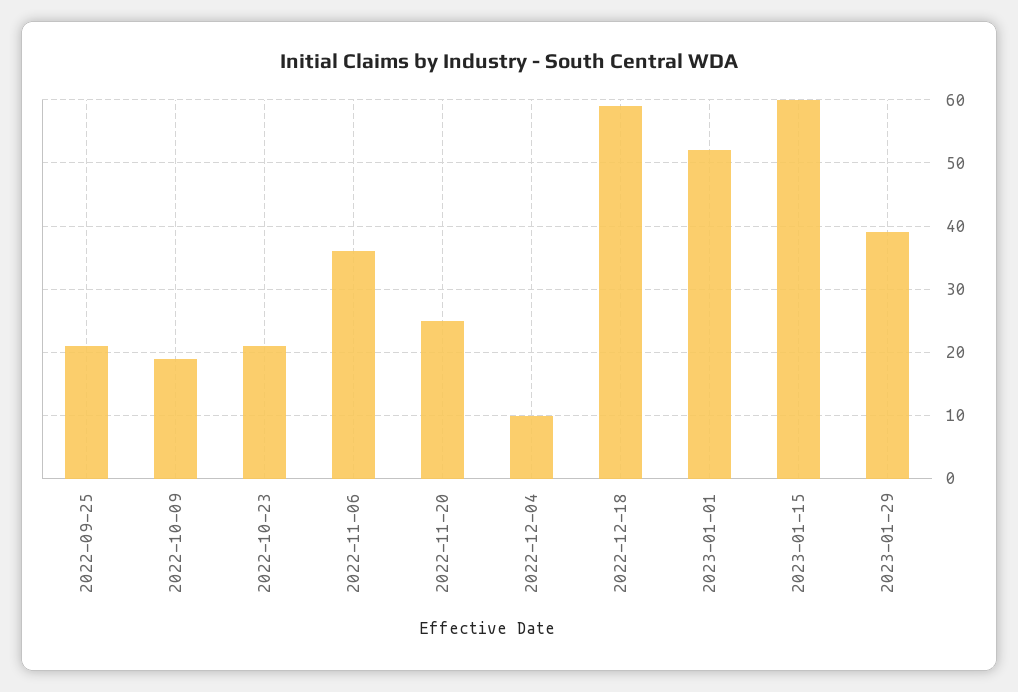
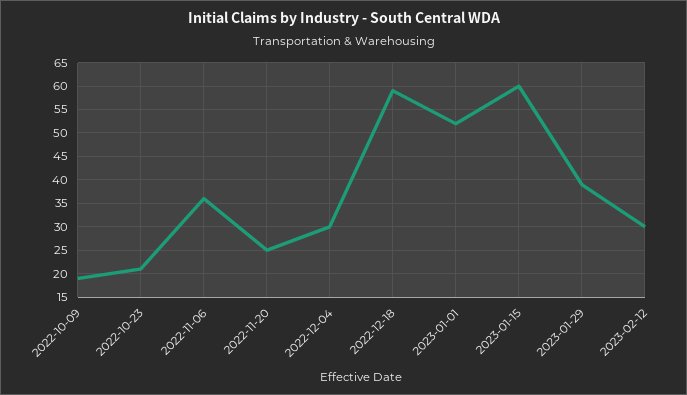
2022-09-25: 21 -> none
2022-12-04: 10 -> 30
2023-02-12: none -> 30

